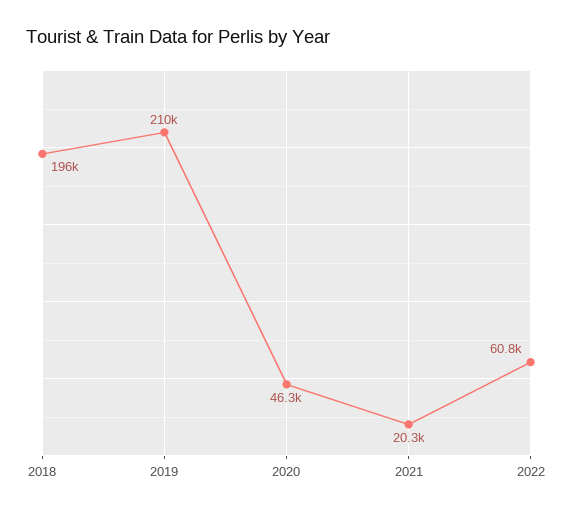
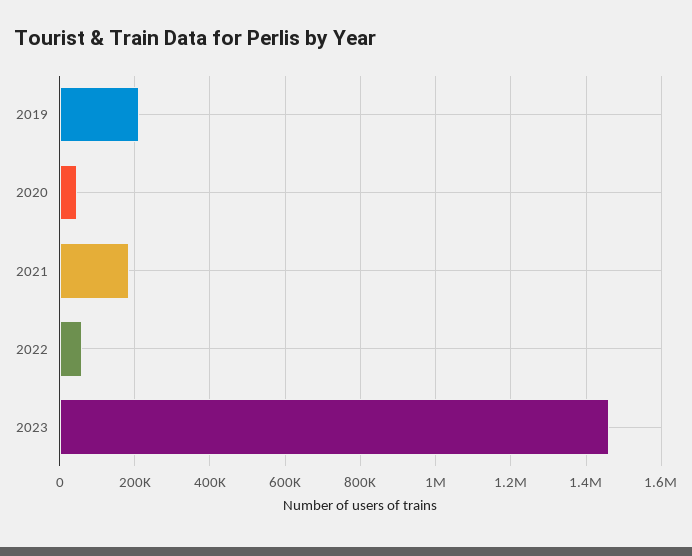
2018: 196000 -> none
2021: 20300 -> 180000
2023: none -> 1460000

